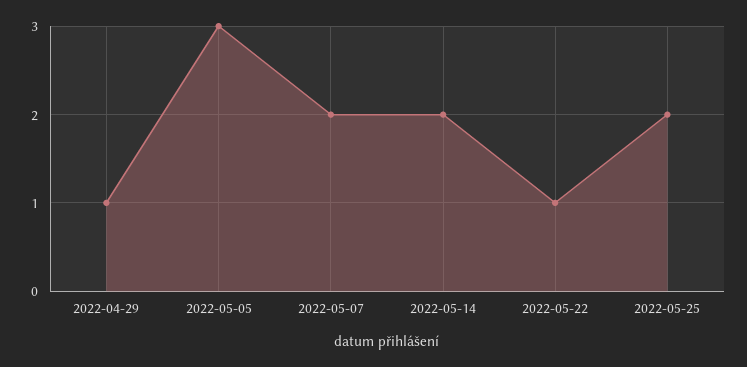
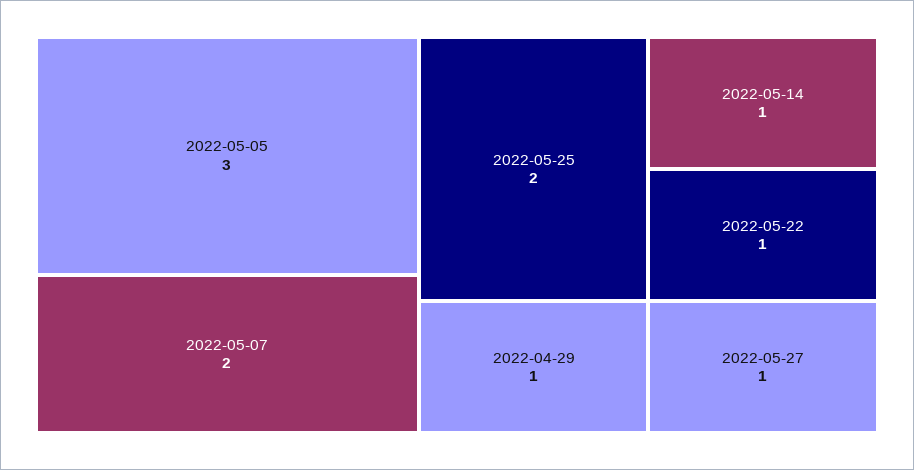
2022-05-14: 2 -> 1
2022-05-27: none -> 1

